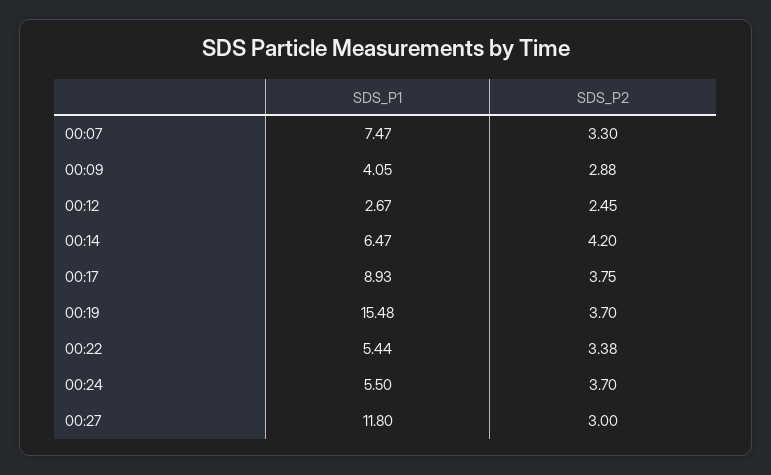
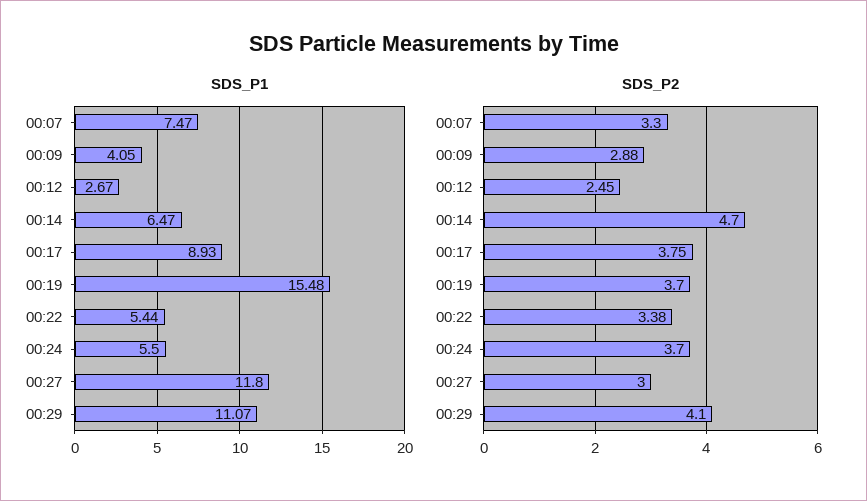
SDS_P2, 00:14: 4.2 -> 4.7
SDS_P1, 00:29: none -> 11.07
SDS_P2, 00:29: none -> 4.1

